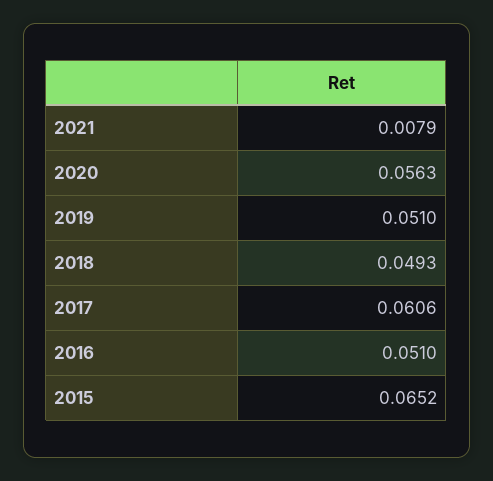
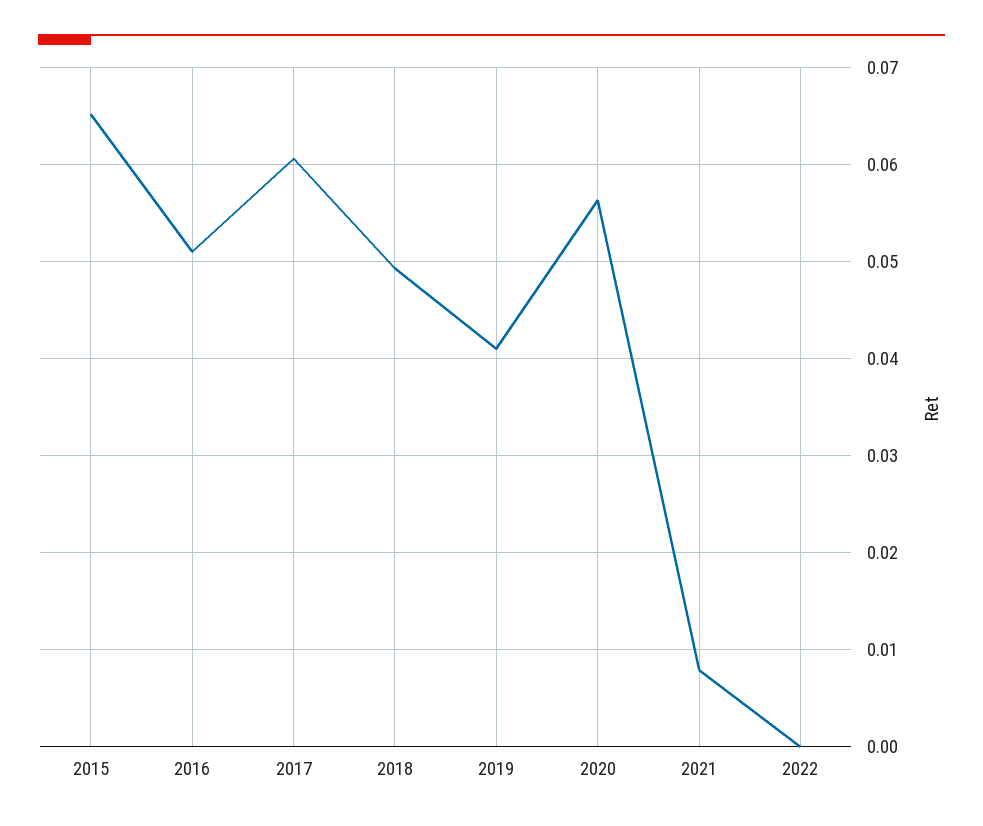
2019: 0.051 -> 0.041
2022: none -> 0

